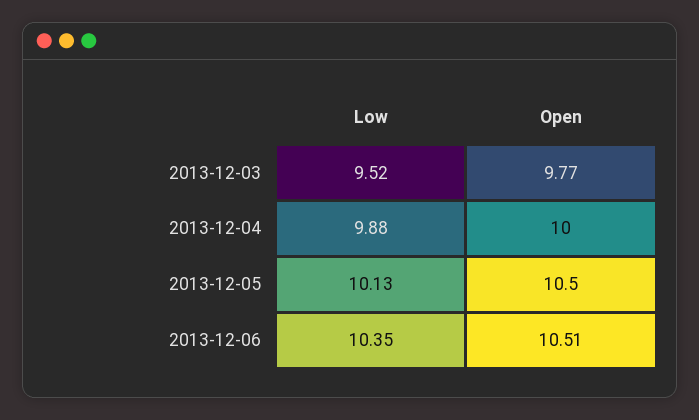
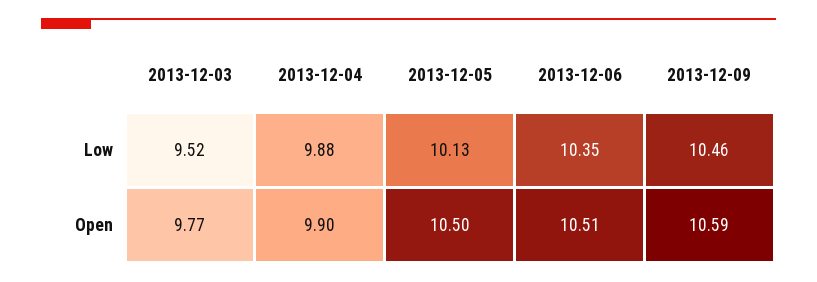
Open, 2013-12-04: 10 -> 9.9
Low, 2013-12-09: none -> 10.46
Open, 2013-12-09: none -> 10.59

